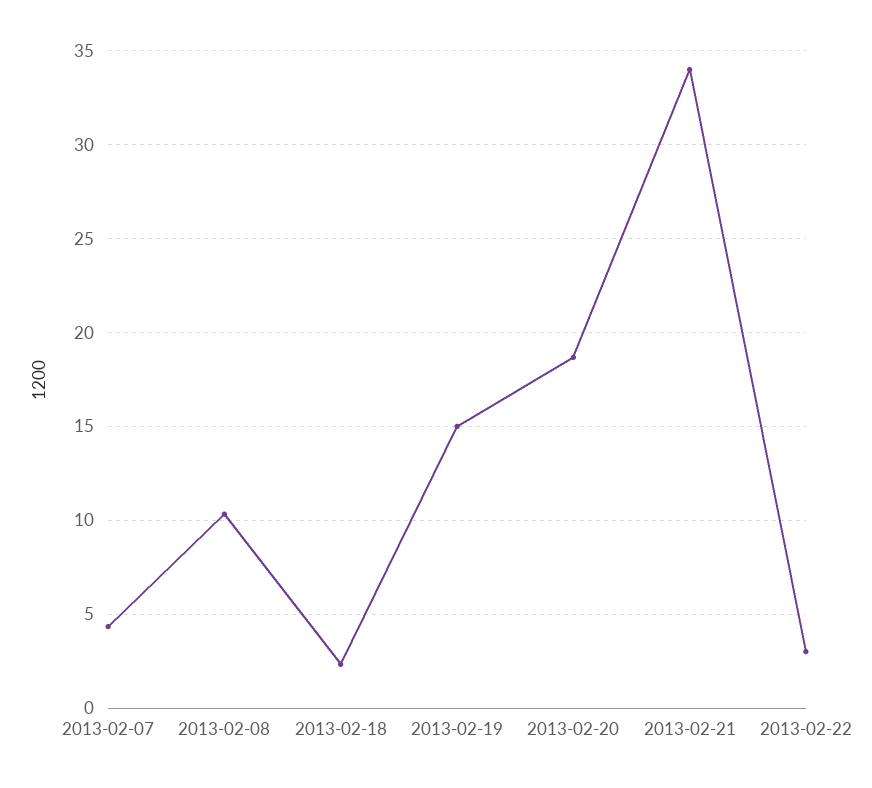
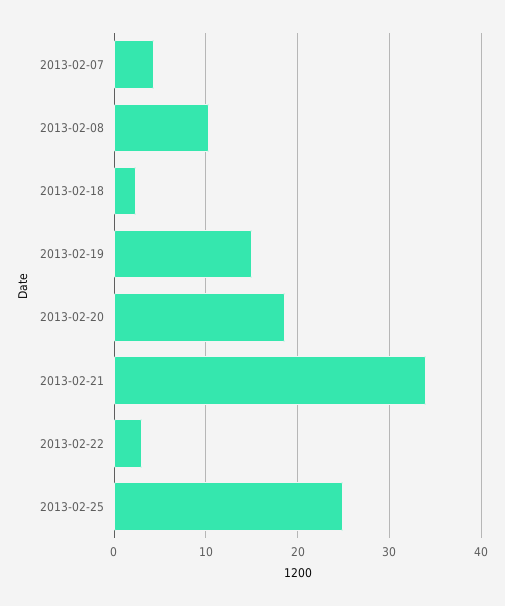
2013-02-25: none -> 25

